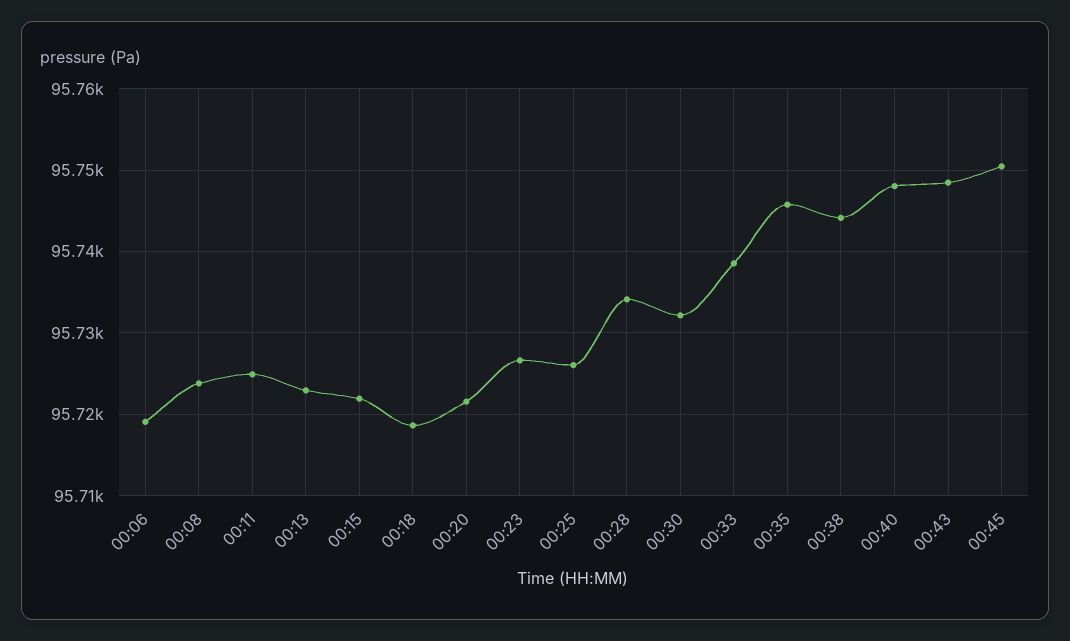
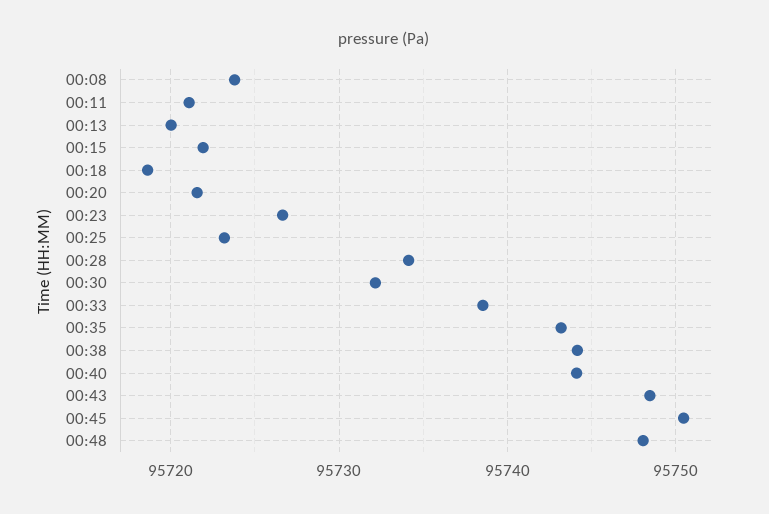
00:06: 95719 -> none
00:11: 95725 -> 95721
00:13: 95723 -> 95720
00:25: 95726 -> 95723
00:35: 95746 -> 95743
00:40: 95748 -> 95744
00:48: none -> 95748

